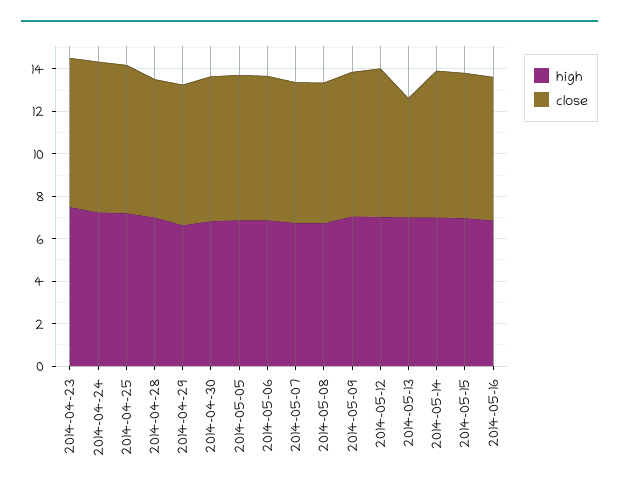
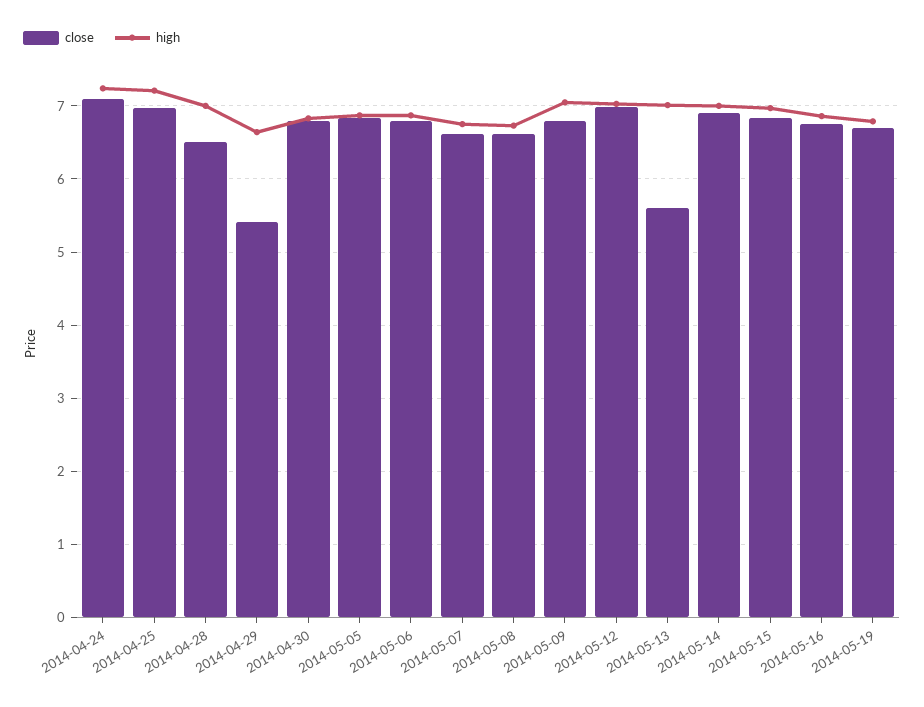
high, 2014-04-23: 7.5 -> none
close, 2014-04-23: 7 -> none
close, 2014-04-29: 6.5 -> 5.4
close, 2014-05-19: none -> 6.7
high, 2014-05-19: none -> 6.8

